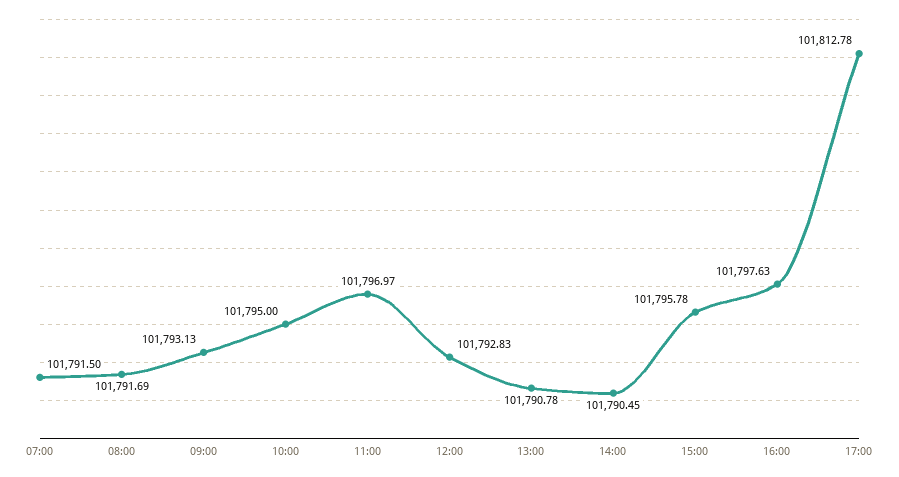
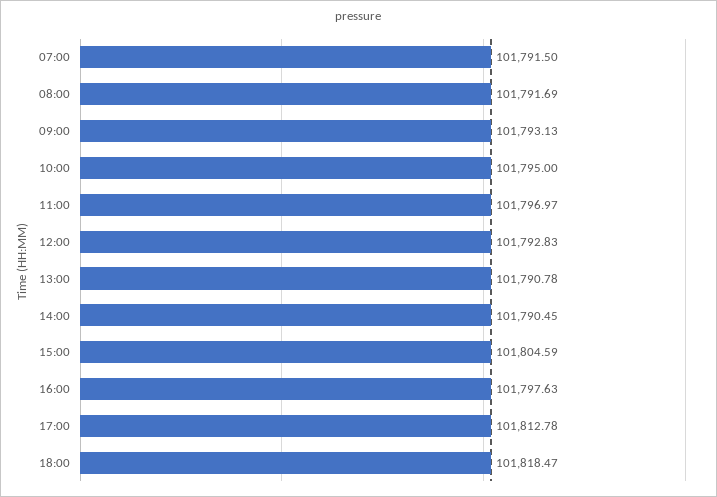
15:00: 101795.78 -> 101804.59
18:00: none -> 101818.47

